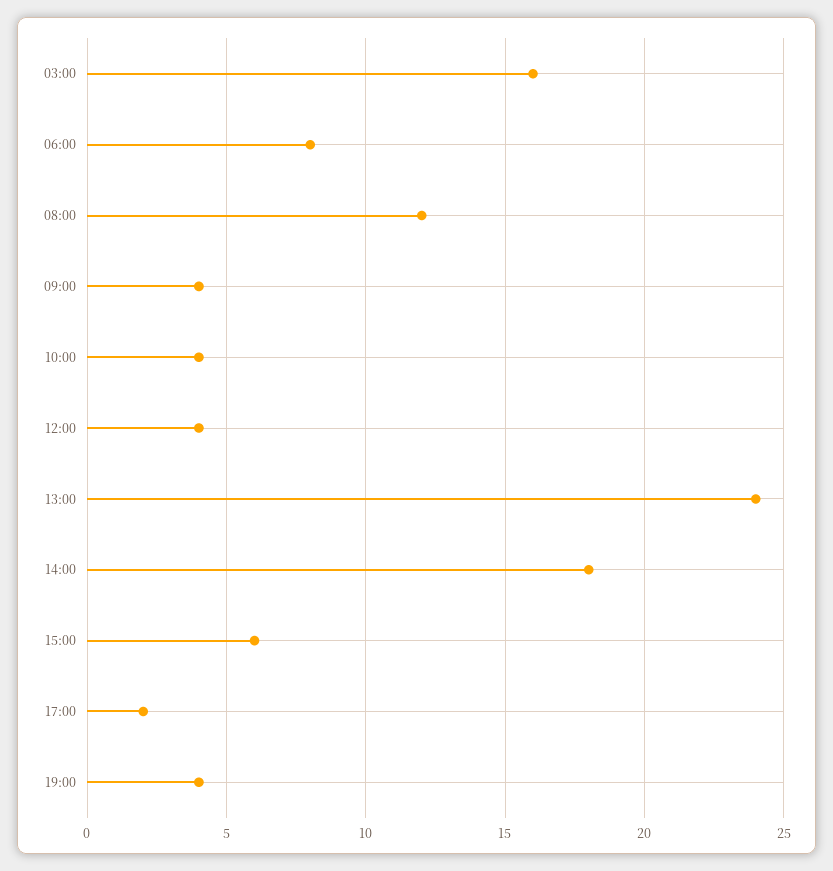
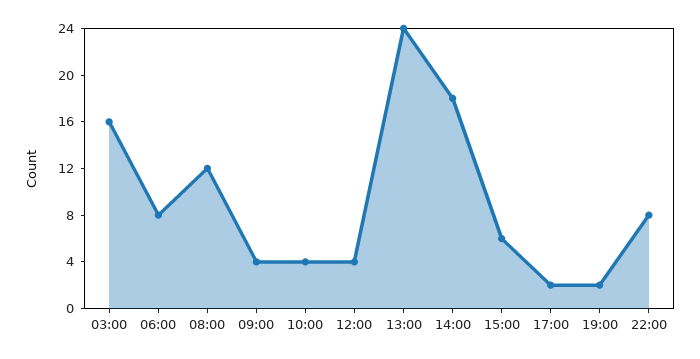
19:00: 4 -> 2
22:00: none -> 8

